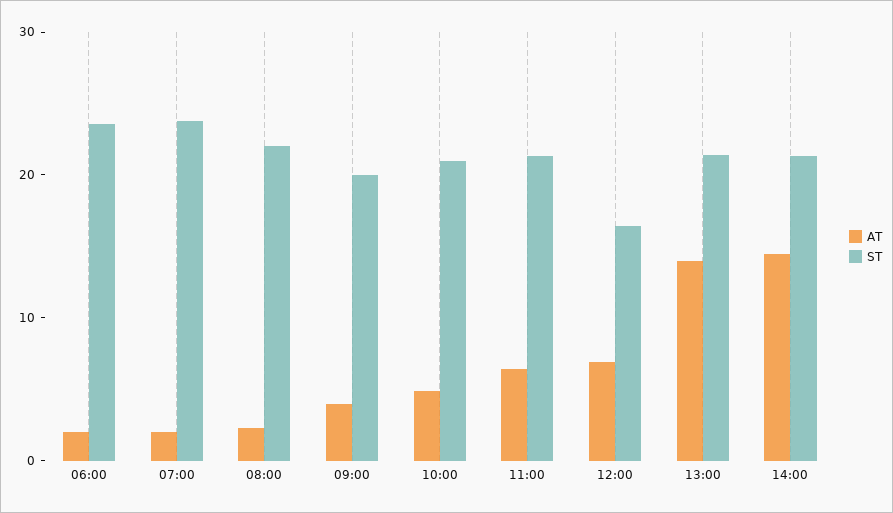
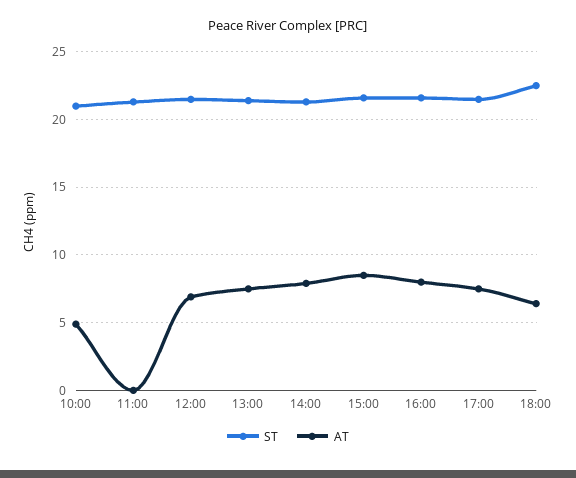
AT, 06:00: 2 -> none
ST, 06:00: 24 -> none
AT, 07:00: 2 -> none
ST, 07:00: 24 -> none
AT, 08:00: 2 -> none
ST, 08:00: 22 -> none
AT, 09:00: 4 -> none
ST, 09:00: 20 -> none
AT, 11:00: 6 -> 0
ST, 12:00: 16 -> 21.5
AT, 13:00: 14 -> 7.5
AT, 14:00: 14 -> 8
ST, 15:00: none -> 21.5
AT, 15:00: none -> 8.5
ST, 16:00: none -> 21.5
AT, 16:00: none -> 8
ST, 17:00: none -> 21.5
AT, 17:00: none -> 7.5
ST, 18:00: none -> 22.5
AT, 18:00: none -> 6.5

